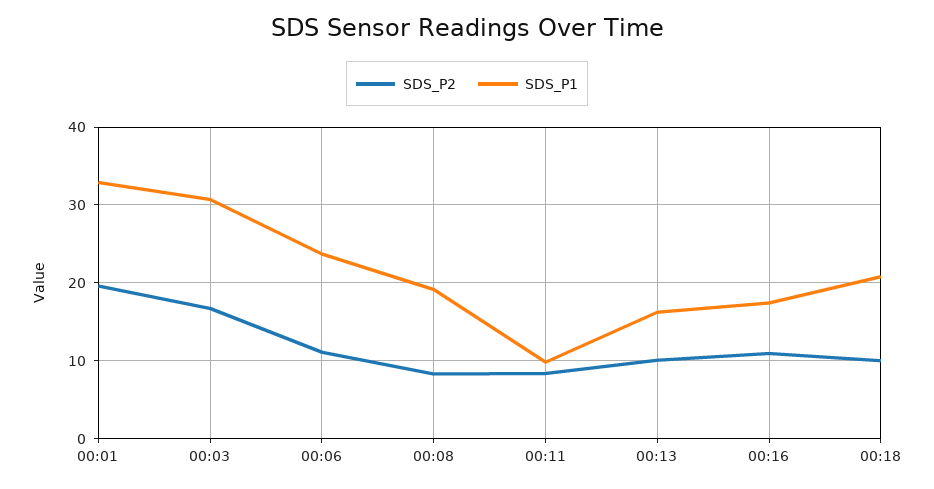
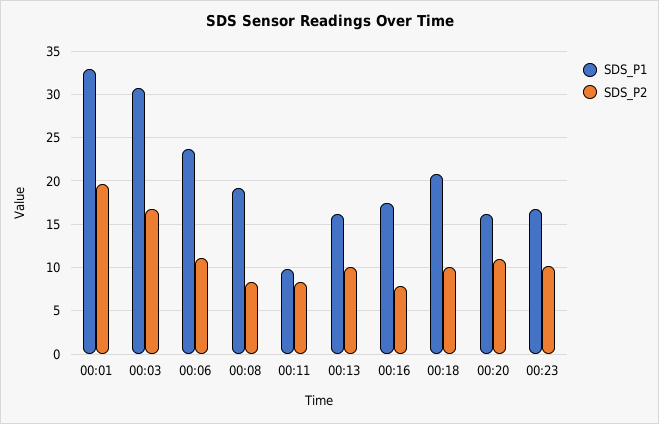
SDS_P2, 00:16: 11 -> 8
SDS_P1, 00:20: none -> 16
SDS_P2, 00:20: none -> 11
SDS_P1, 00:23: none -> 17
SDS_P2, 00:23: none -> 10

